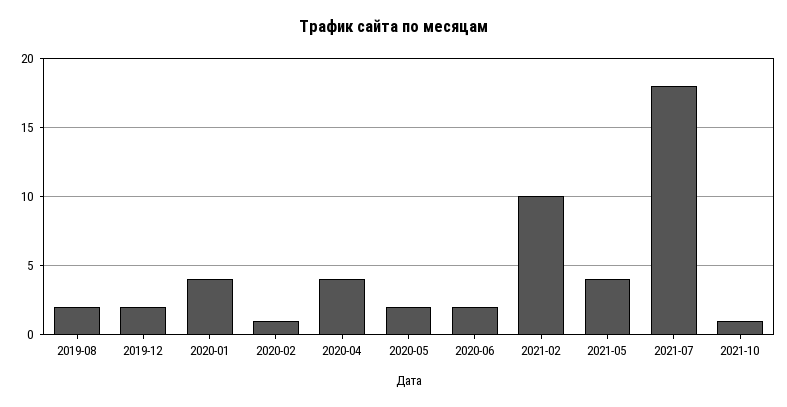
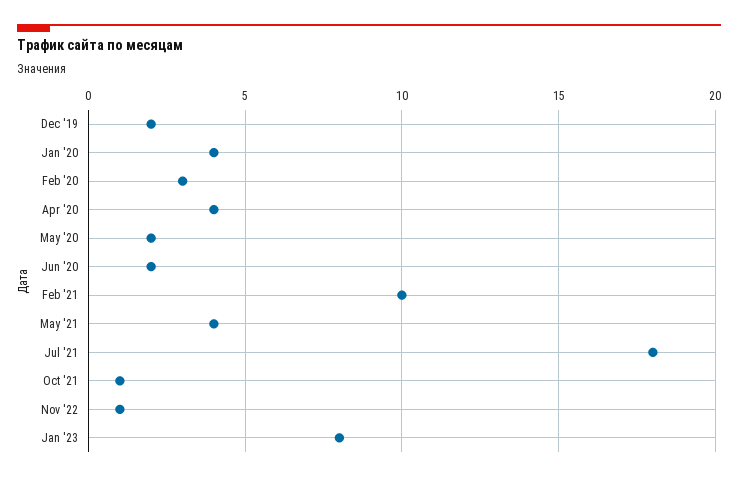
2019-08: 2 -> none
2020-02: 1 -> 3
Nov '22: none -> 1
Jan '23: none -> 8

